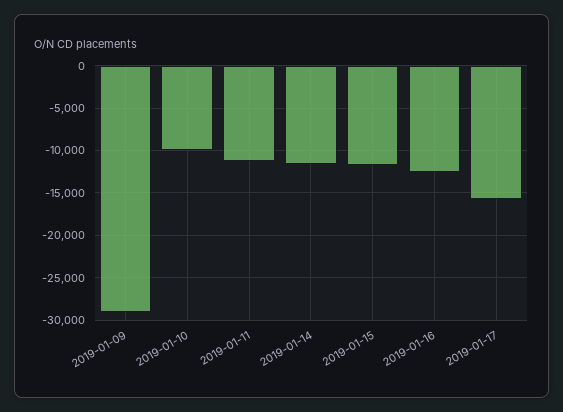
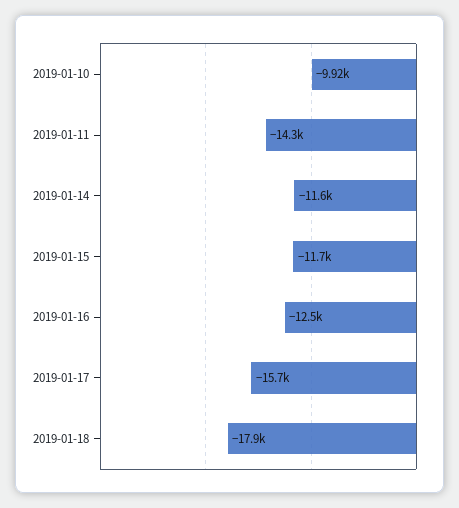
2019-01-09: -29000 -> none
2019-01-11: -11000 -> -14300
2019-01-18: none -> -17900

